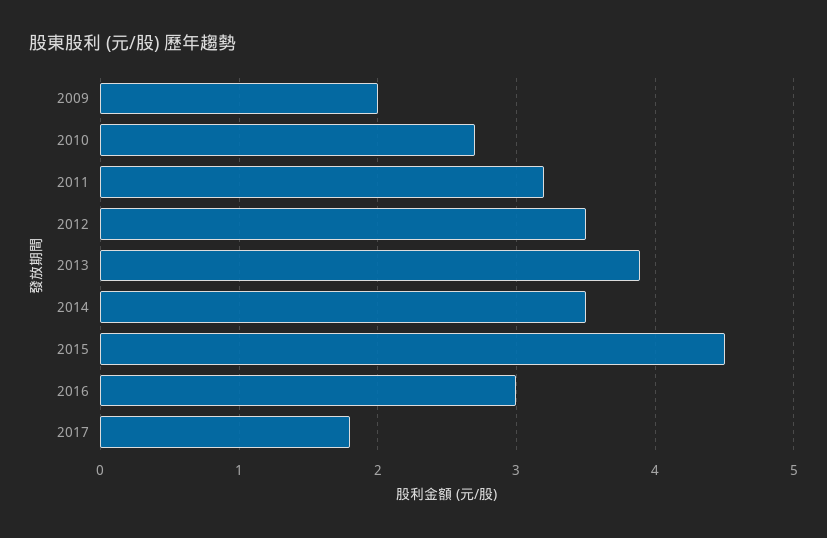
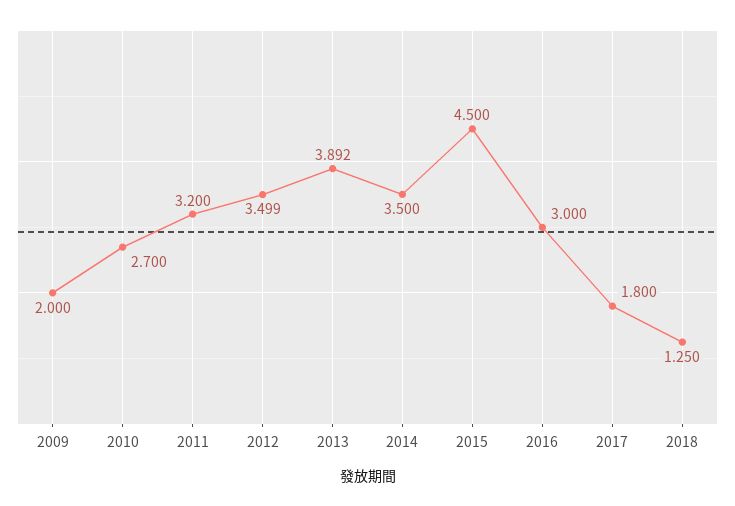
2018: none -> 1.25

